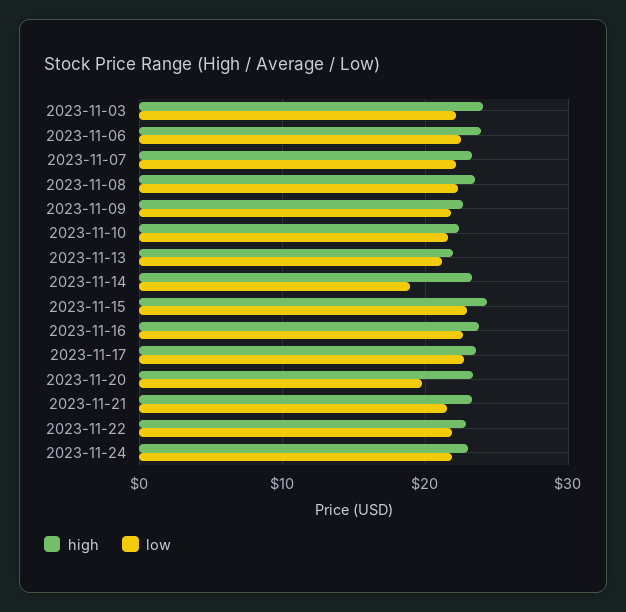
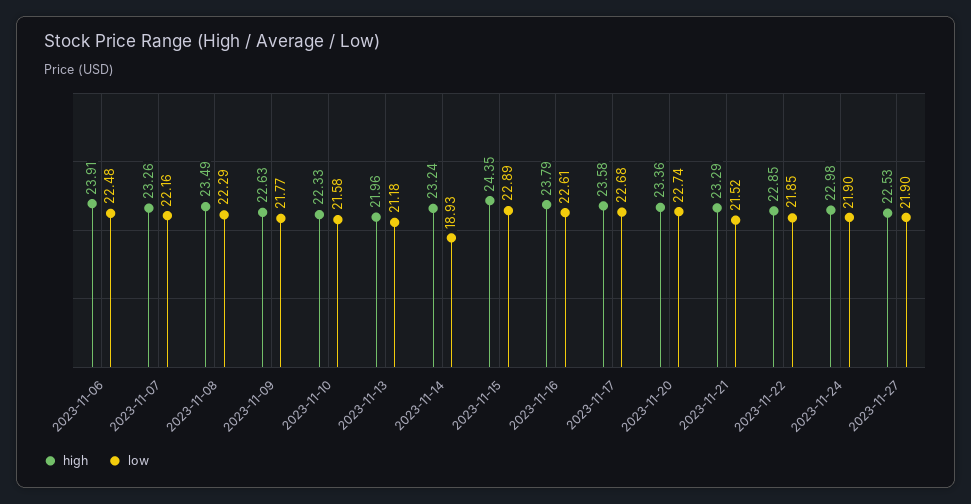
high, 2023-11-03: 24 -> none
low, 2023-11-03: 22 -> none
low, 2023-11-20: 20 -> 22.74
high, 2023-11-27: none -> 22.53
low, 2023-11-27: none -> 21.9

